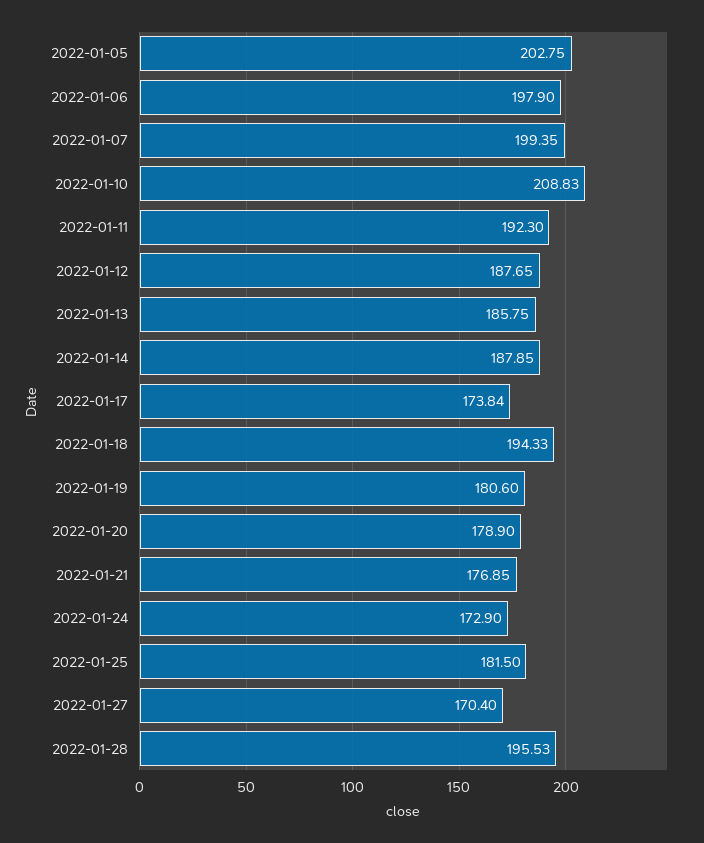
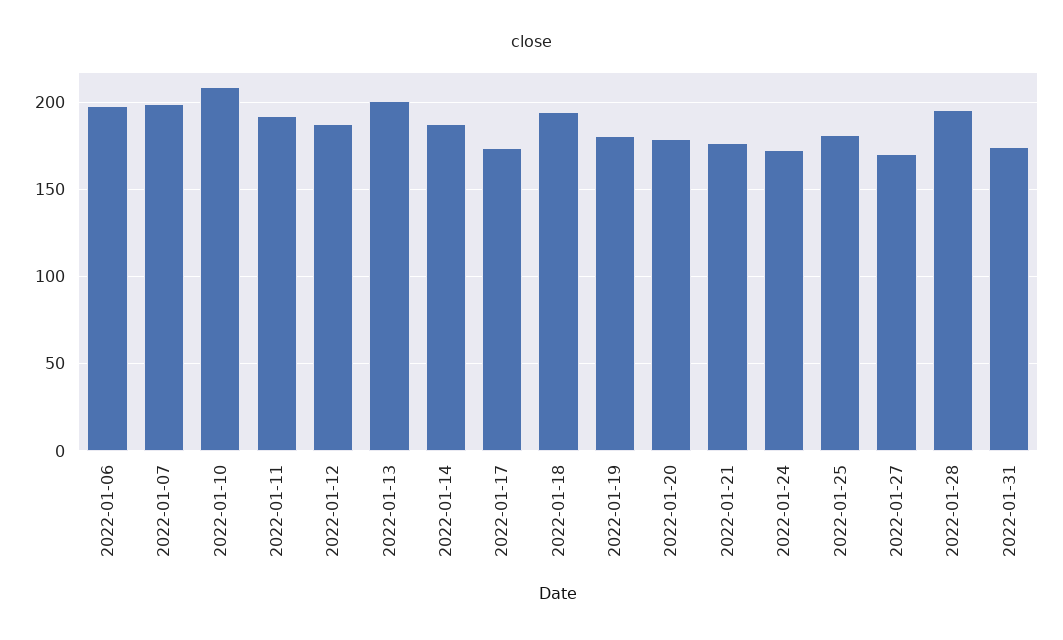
2022-01-05: 202.75 -> none
2022-01-13: 185.75 -> 200
2022-01-31: none -> 175

